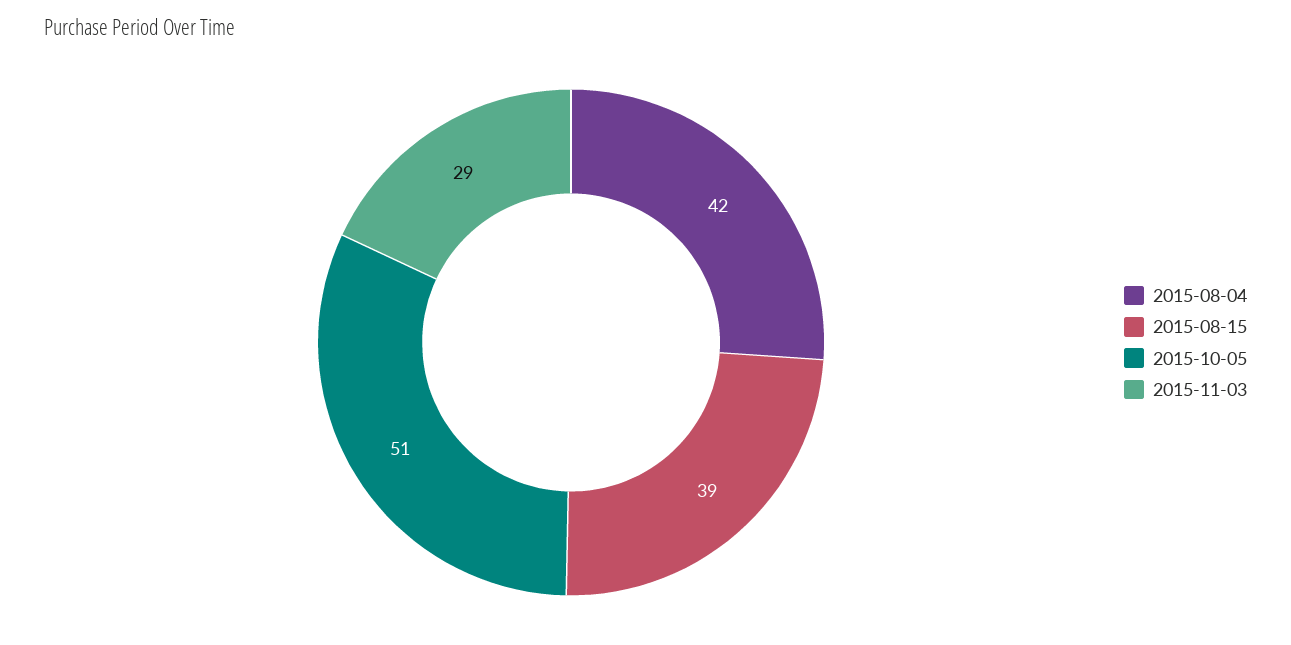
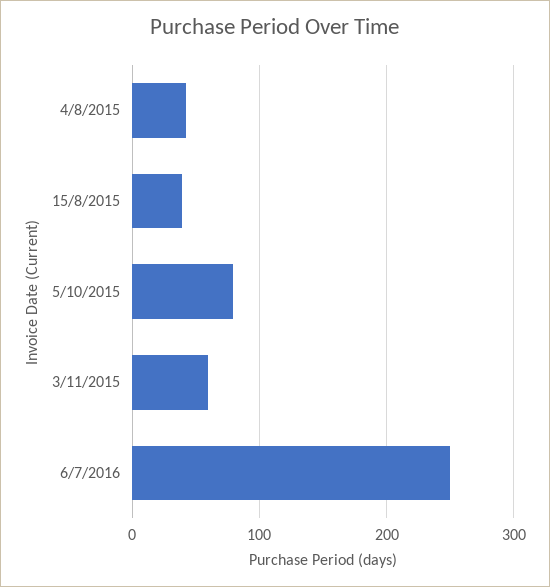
2015-10-05: 51 -> 80
2015-11-03: 29 -> 60
6/7/2016: none -> 250

